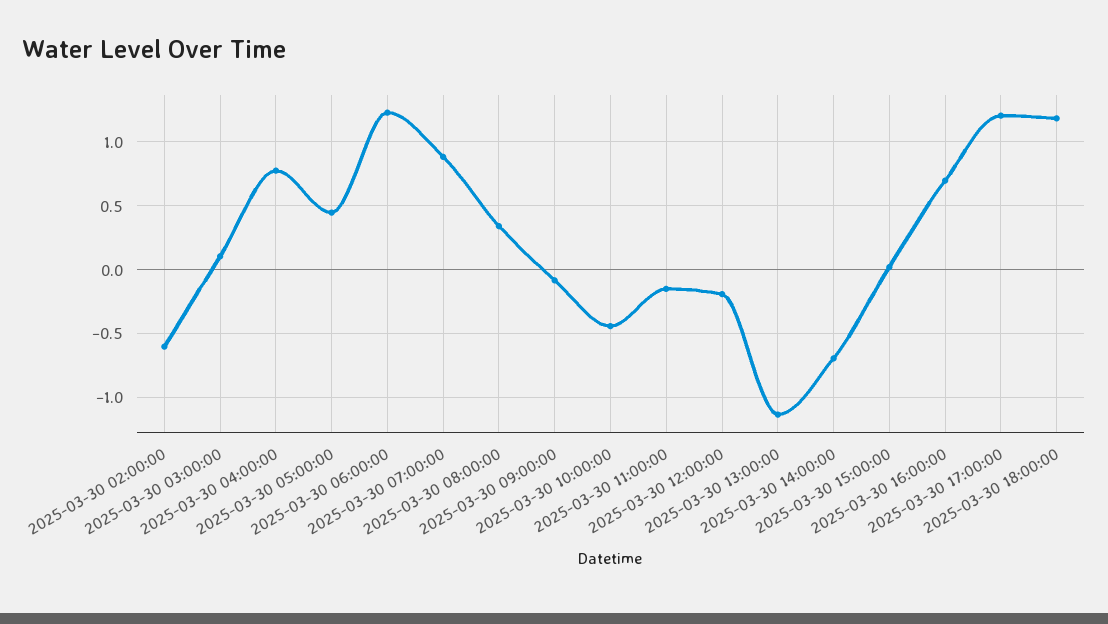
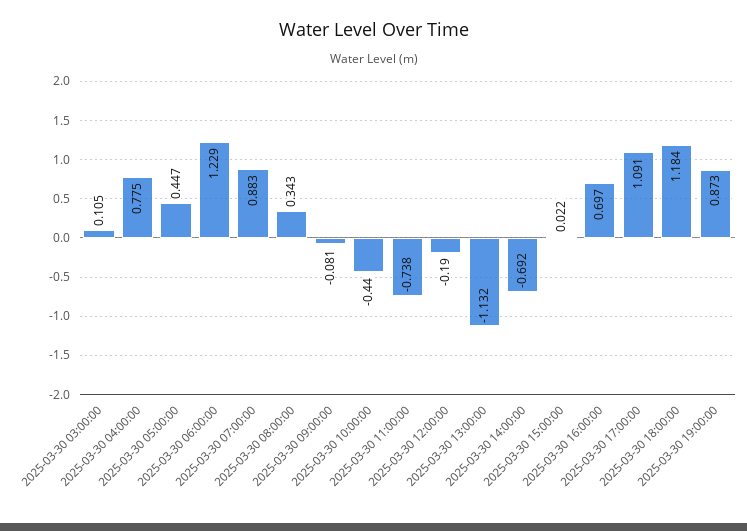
2025-03-30 02:00:00: -0.6 -> none
2025-03-30 11:00:00: -0.15 -> -0.738
2025-03-30 17:00:00: 1.2 -> 1.091
2025-03-30 19:00:00: none -> 0.873

